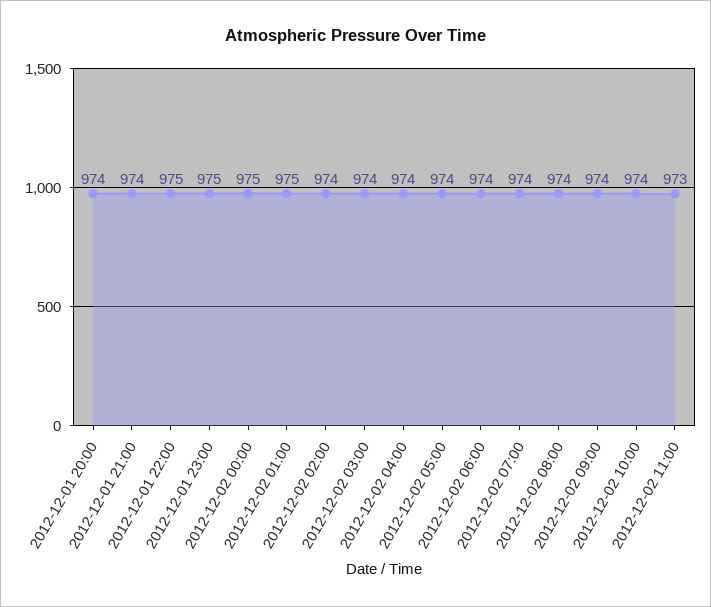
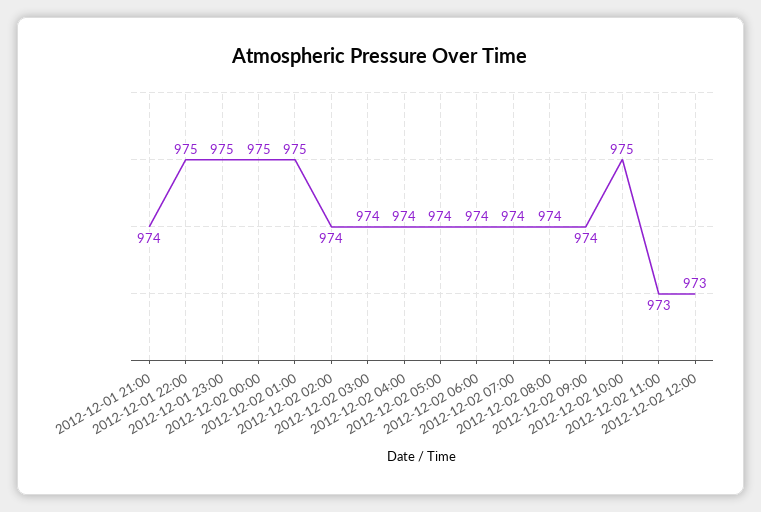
2012-12-01 20:00: 974 -> none
2012-12-02 10:00: 974 -> 975
2012-12-02 12:00: none -> 973

